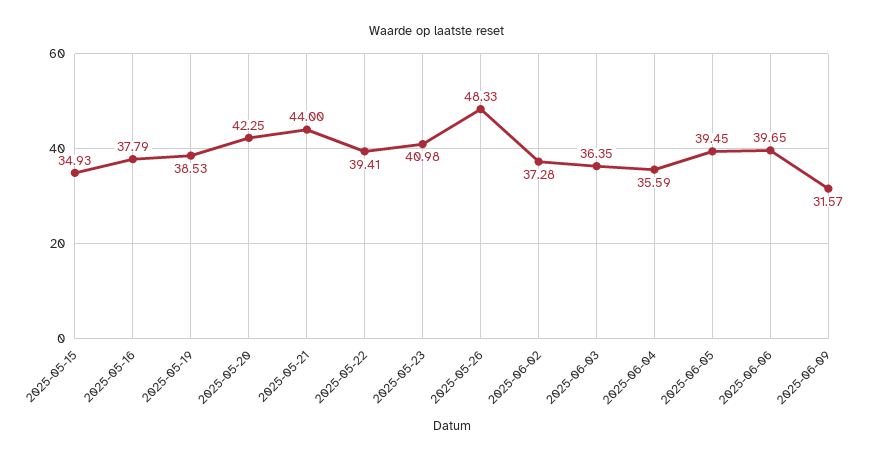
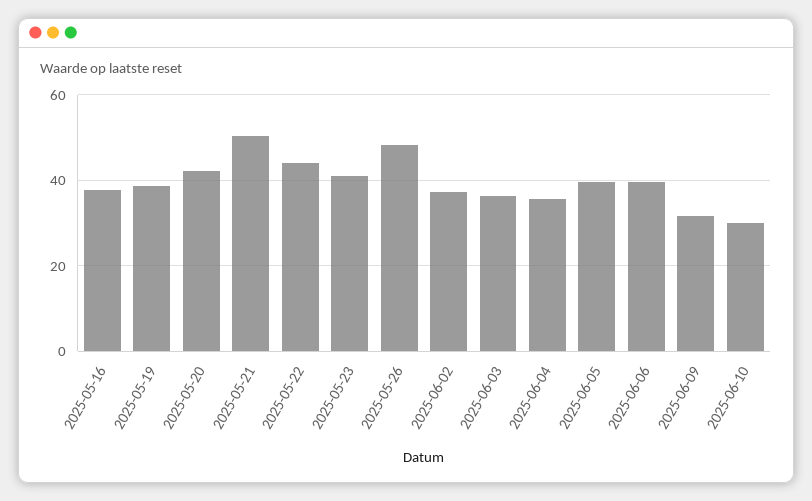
2025-05-15: 34.93 -> none
2025-05-21: 44 -> 50
2025-05-22: 39.41 -> 44
2025-06-10: none -> 30

